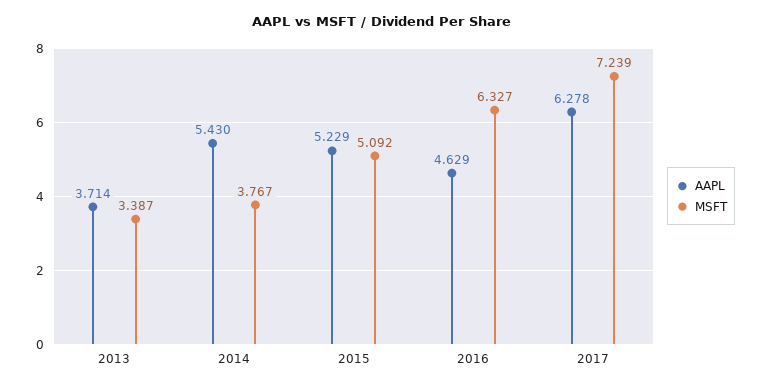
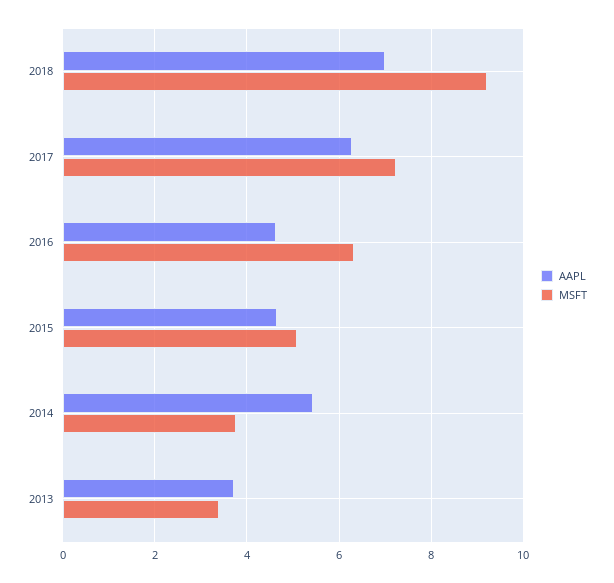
AAPL, 2015: 5.229 -> 4.6
AAPL, 2018: none -> 7
MSFT, 2018: none -> 9.2

